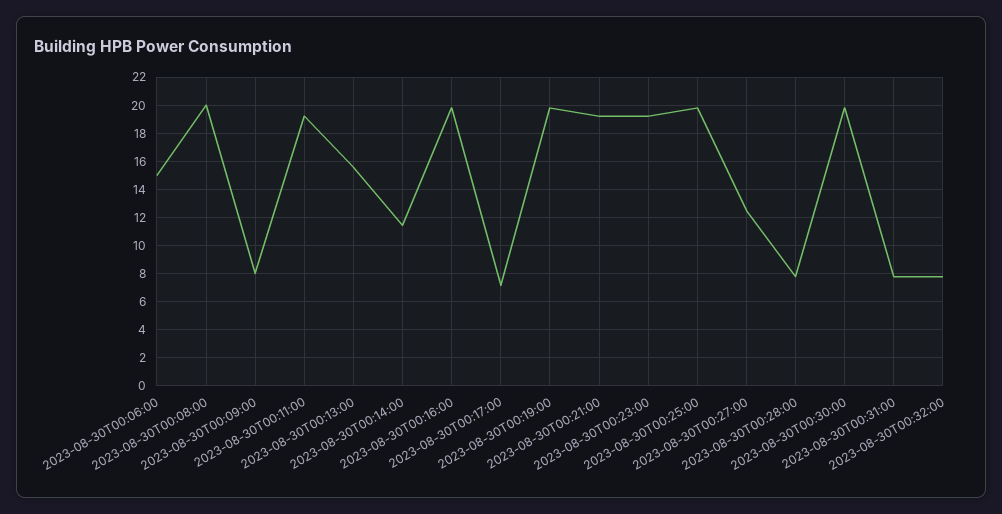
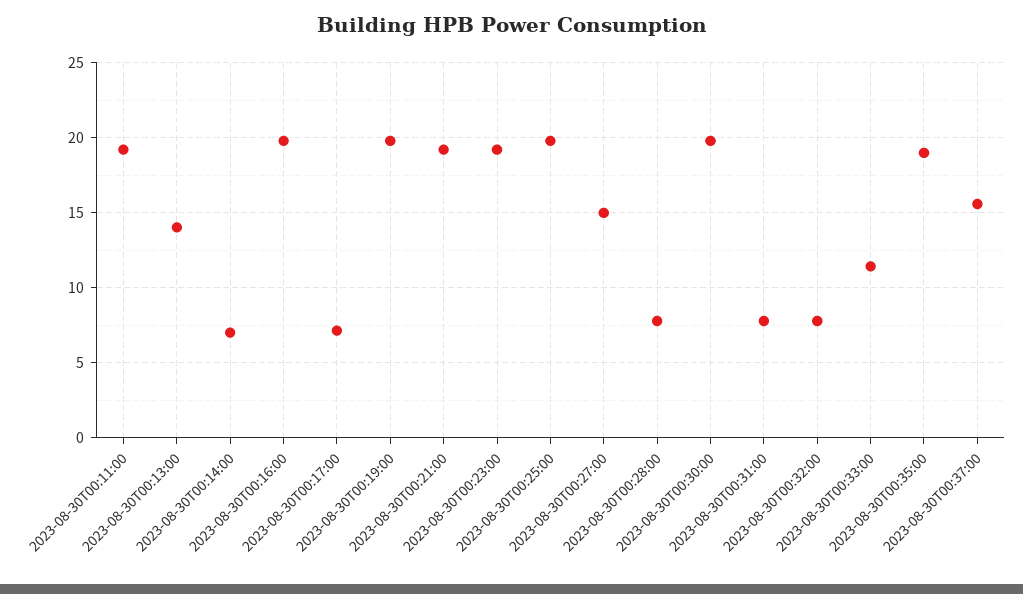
2023-08-30T00:06:00: 15 -> none
2023-08-30T00:08:00: 20 -> none
2023-08-30T00:09:00: 8 -> none
2023-08-30T00:13:00: 15.5 -> 14
2023-08-30T00:14:00: 11.5 -> 7
2023-08-30T00:27:00: 12.5 -> 15
2023-08-30T00:33:00: none -> 11.5
2023-08-30T00:35:00: none -> 19
2023-08-30T00:37:00: none -> 15.5

